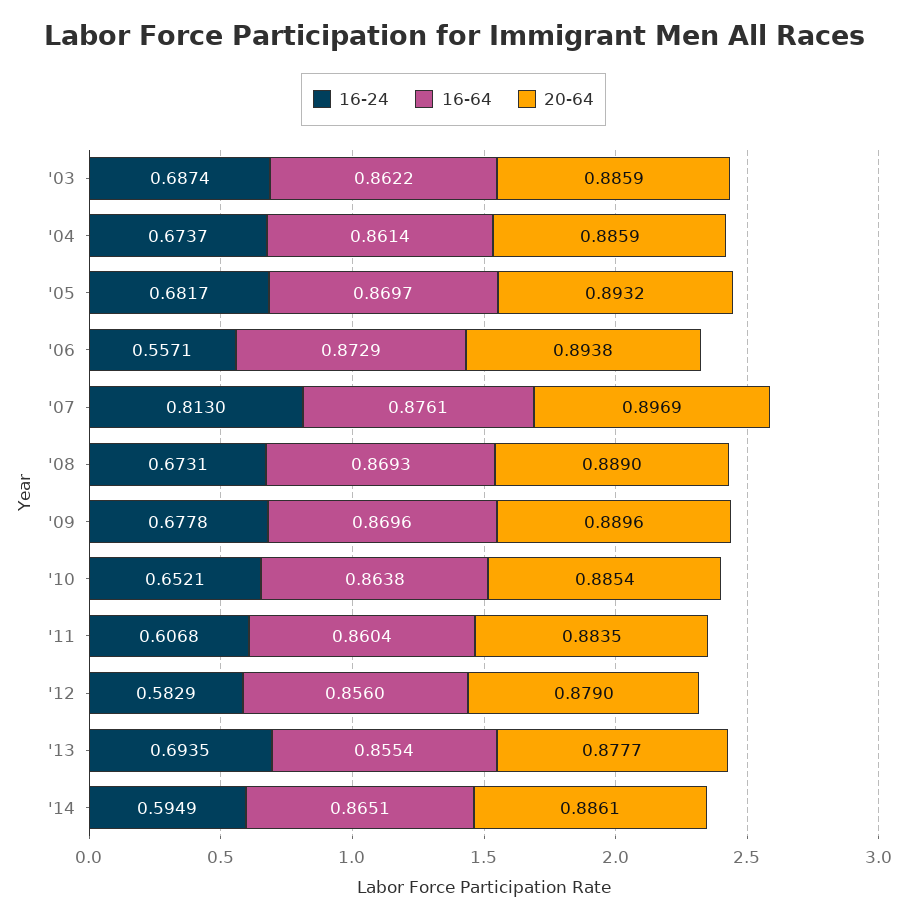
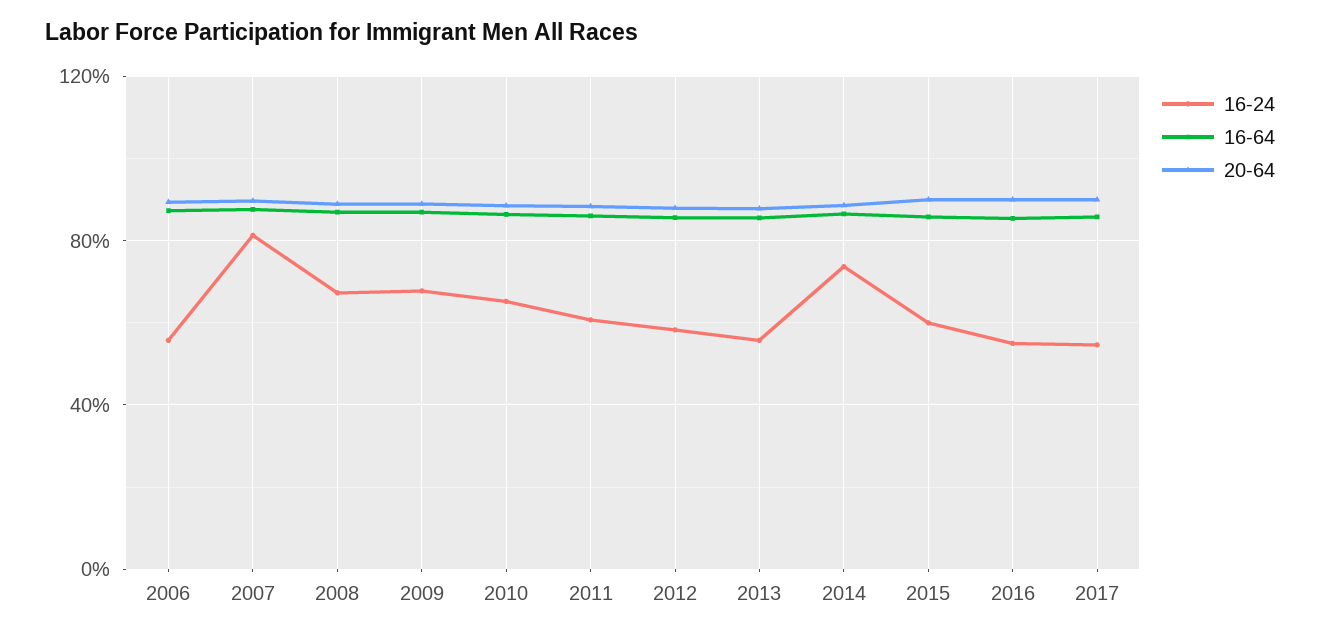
16-24, '03: 0.6874 -> none
16-64, '03: 0.8622 -> none
20-64, '03: 0.8859 -> none
16-24, '04: 0.6737 -> none
16-64, '04: 0.8614 -> none
20-64, '04: 0.8859 -> none
16-24, '05: 0.6817 -> none
16-64, '05: 0.8697 -> none
20-64, '05: 0.8932 -> none
16-24, '13: 0.6935 -> 0.55
16-24, '14: 0.5949 -> 0.75
16-24, 2015: none -> 0.6
16-64, 2015: none -> 0.85
20-64, 2015: none -> 0.9
16-24, 2016: none -> 0.55
16-64, 2016: none -> 0.85
20-64, 2016: none -> 0.9
16-24, 2017: none -> 0.55
16-64, 2017: none -> 0.85
20-64, 2017: none -> 0.9

